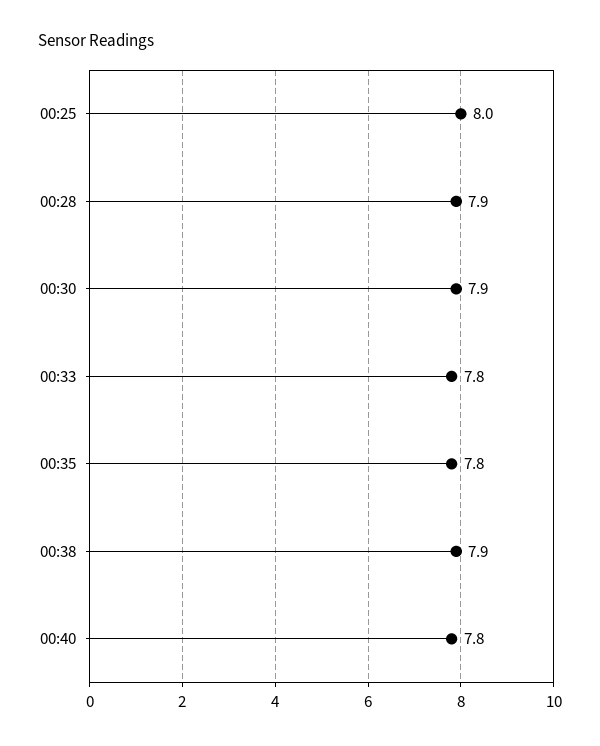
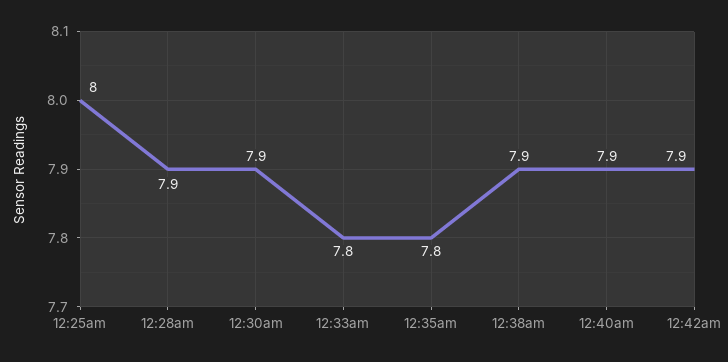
00:40: 7.8 -> 7.9
12:42am: none -> 7.9

